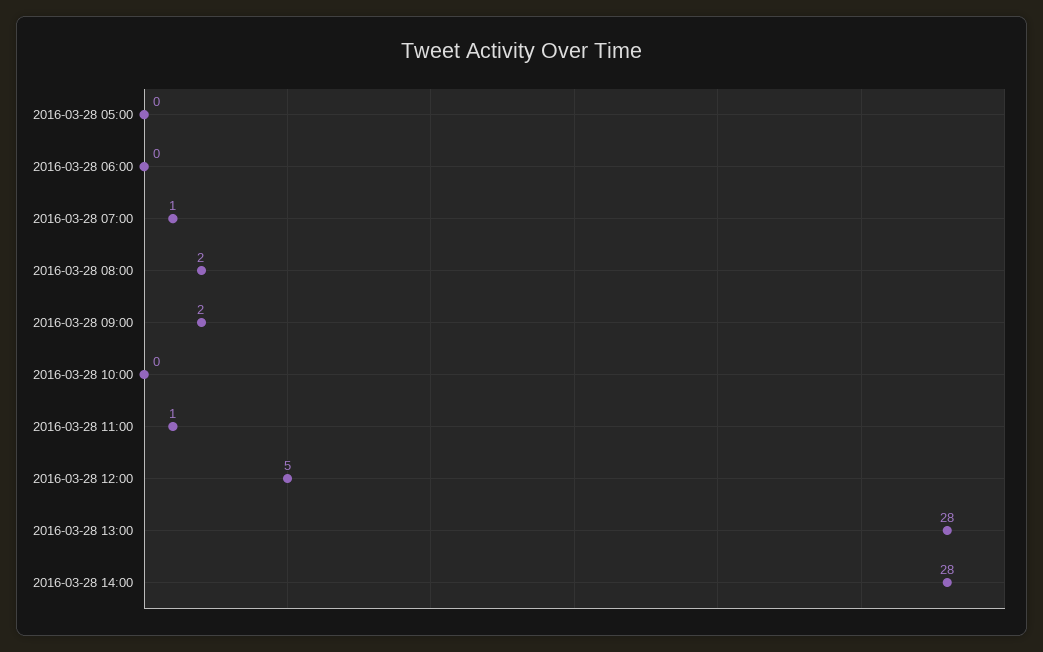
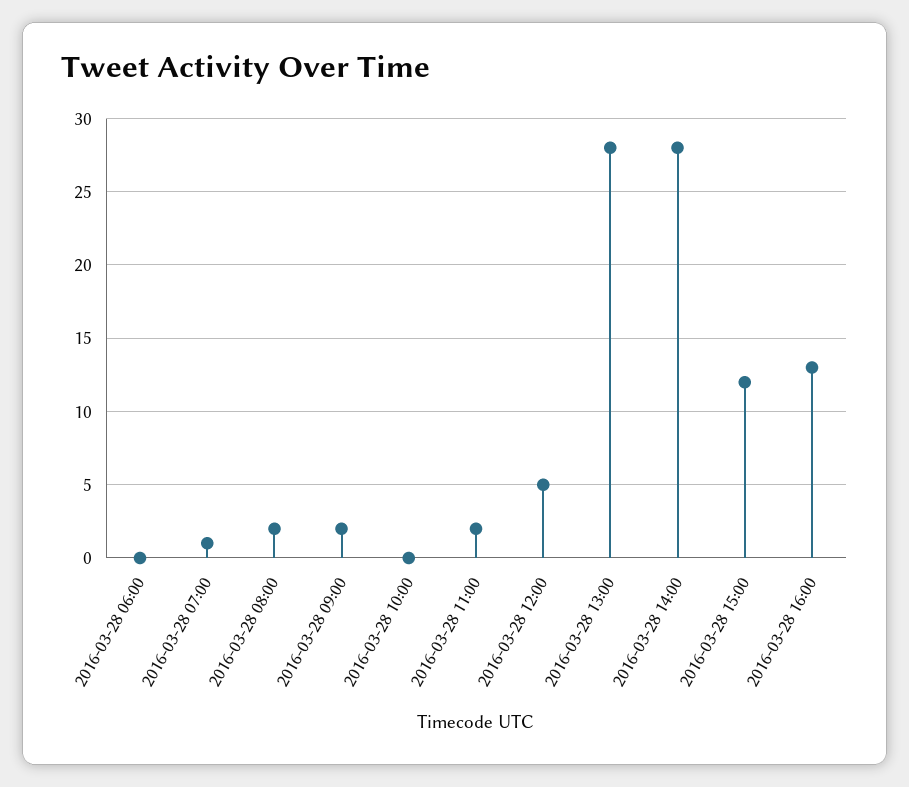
2016-03-28 05:00: 0 -> none
2016-03-28 11:00: 1 -> 2
2016-03-28 15:00: none -> 12
2016-03-28 16:00: none -> 13

